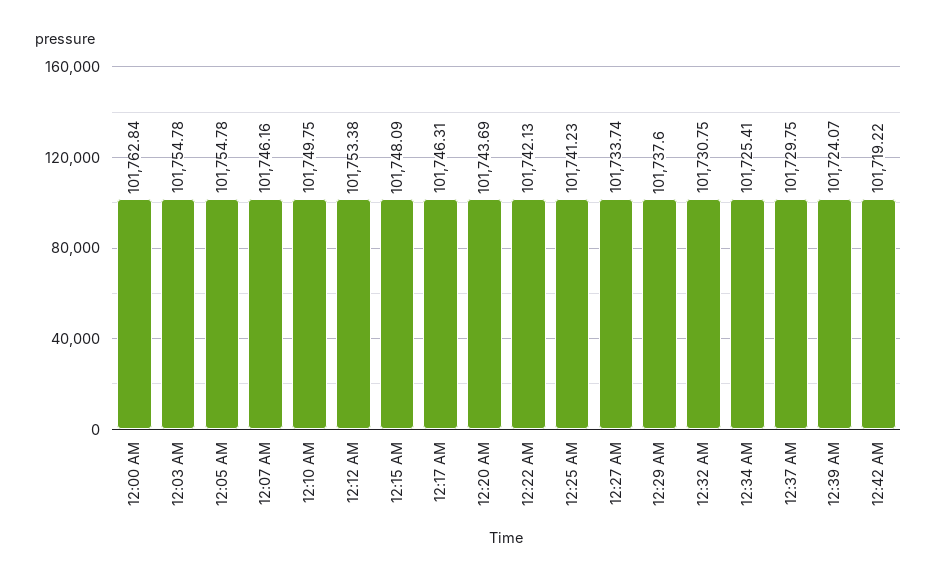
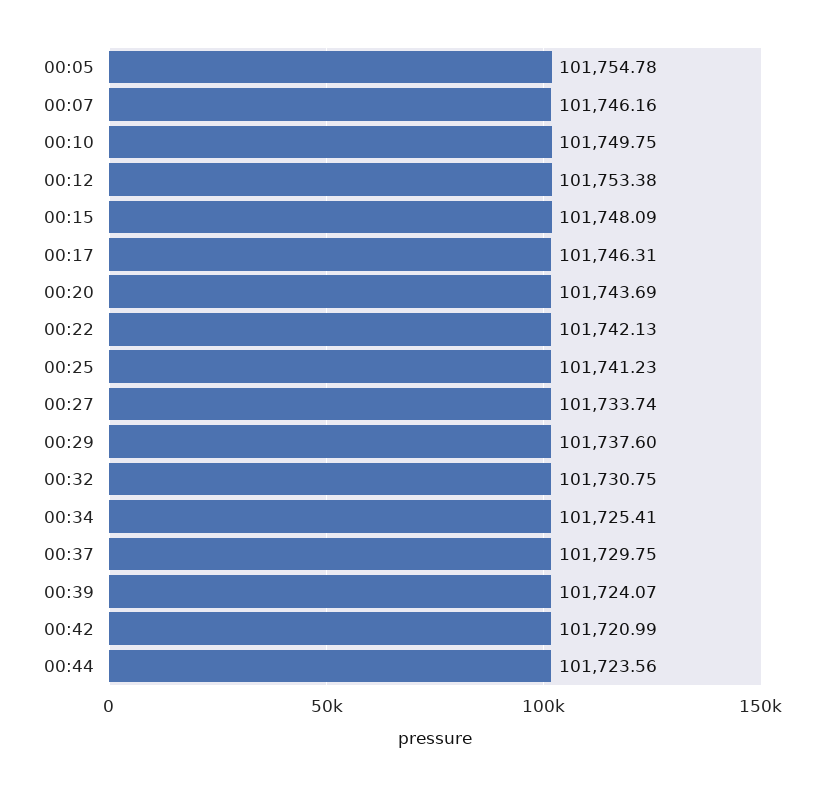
12:00 AM: 101762.84 -> none
12:03 AM: 101754.78 -> none
12:42 AM: 101719.22 -> 101720.99
00:44: none -> 101723.56

